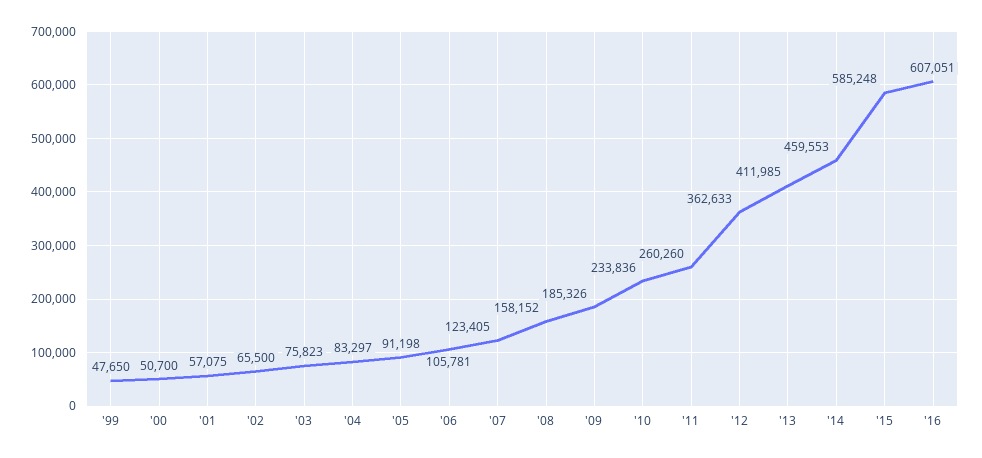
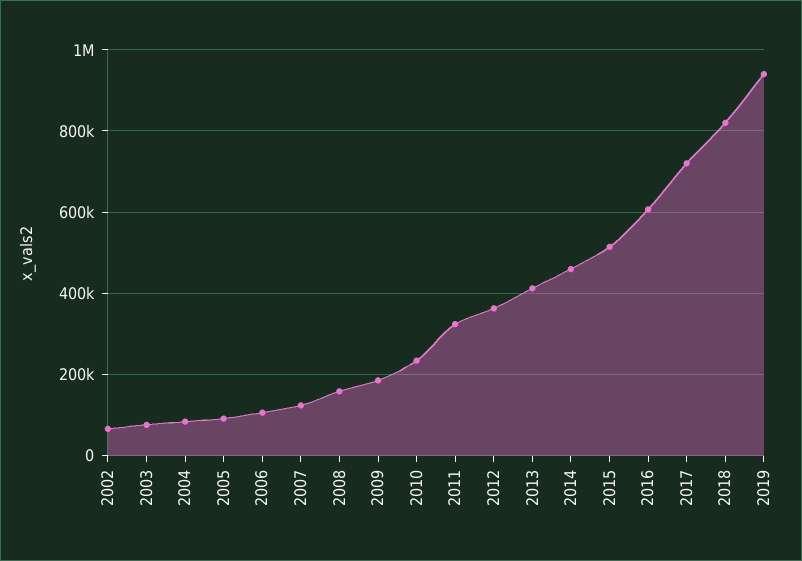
'99: 47650 -> none
'00: 50700 -> none
'01: 57075 -> none
'11: 260260 -> 320000
'15: 585248 -> 520000
2017: none -> 720000
2018: none -> 820000
2019: none -> 940000

